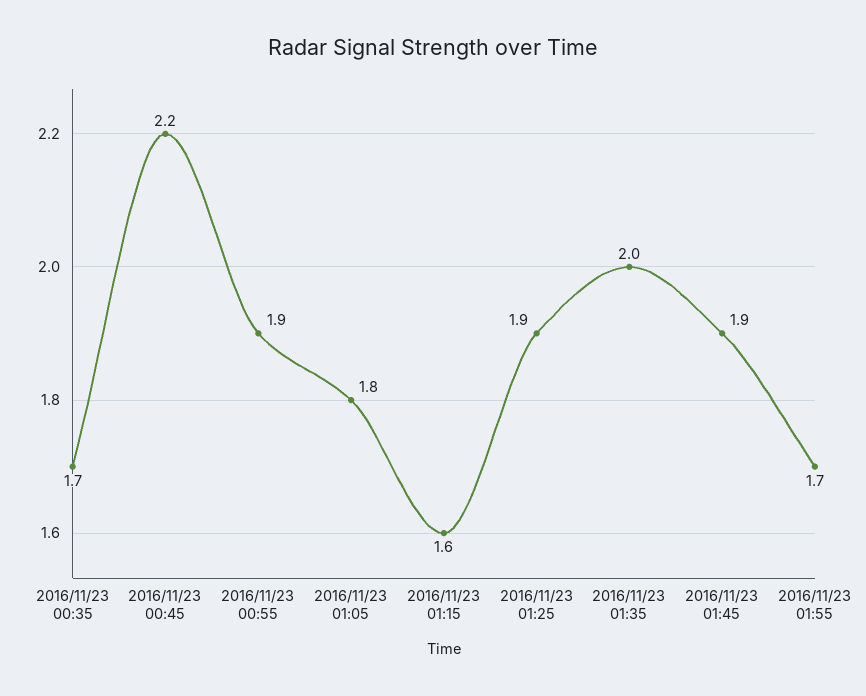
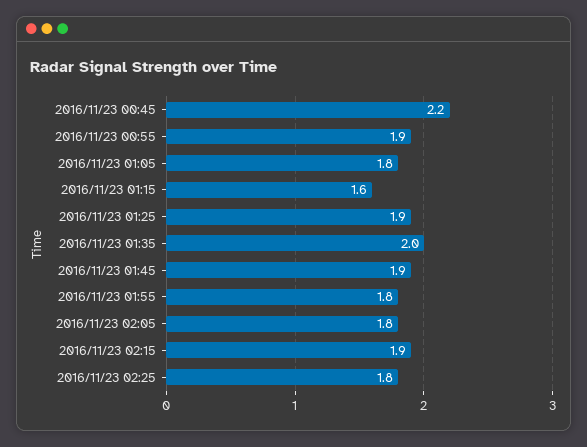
2016/11/23 00:35: 1.7 -> none
2016/11/23 01:55: 1.7 -> 1.8
2016/11/23 02:05: none -> 1.8
2016/11/23 02:15: none -> 1.9
2016/11/23 02:25: none -> 1.8

